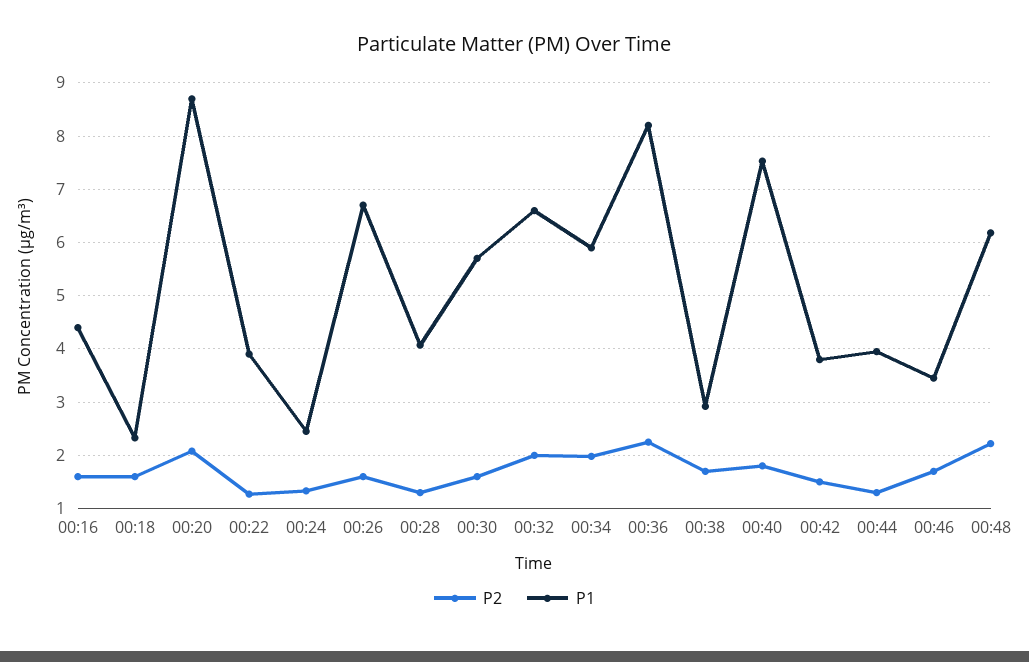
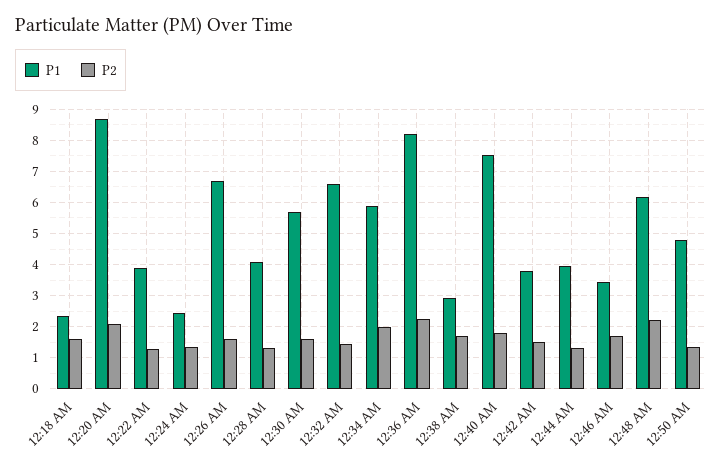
P2, 00:16: 1.6 -> none
P1, 00:16: 4.4 -> none
P2, 00:32: 2 -> 1.4
P1, 12:50 AM: none -> 4.8
P2, 12:50 AM: none -> 1.4

